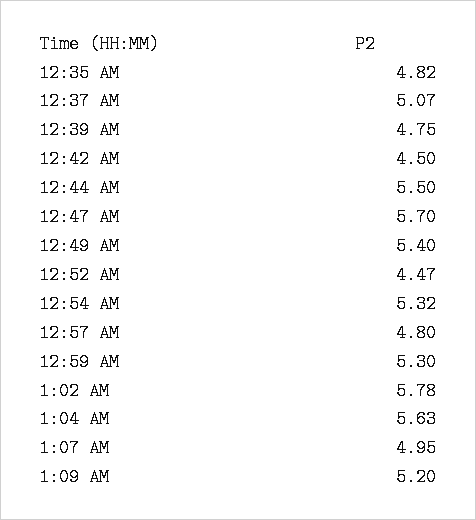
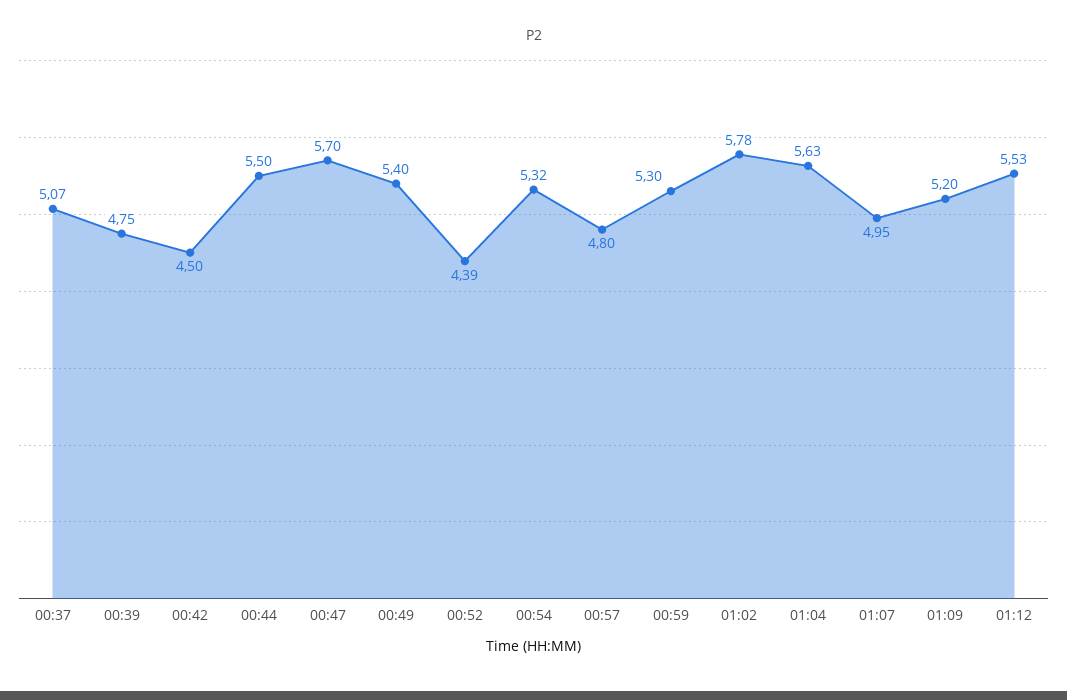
12:35 AM: 4.82 -> none
12:52 AM: 4.47 -> 4.39
01:12: none -> 5.53

